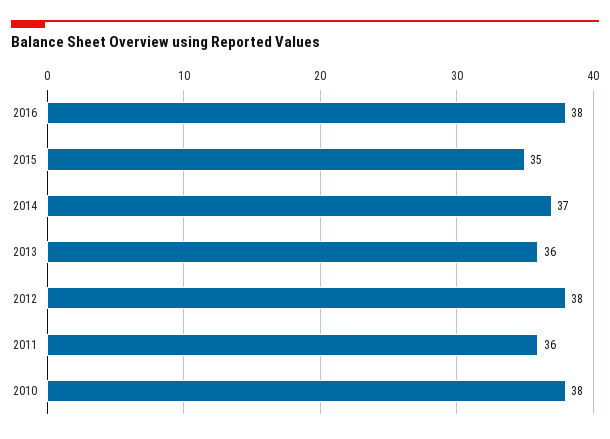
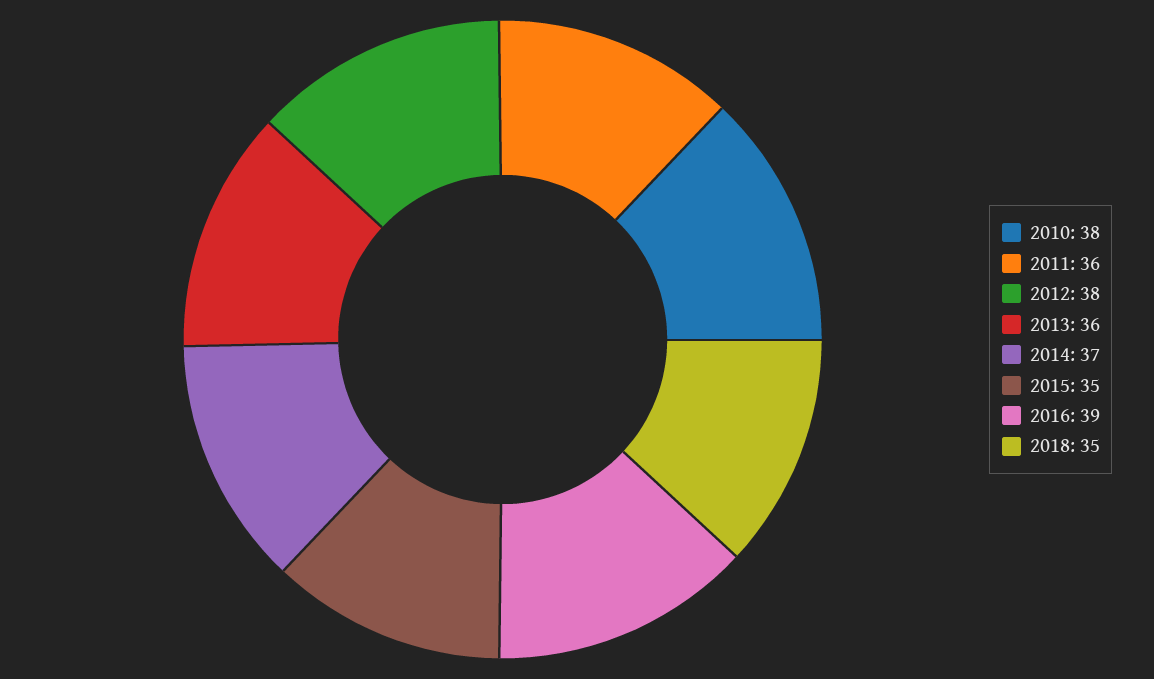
2016: 38 -> 39
2018: none -> 35

